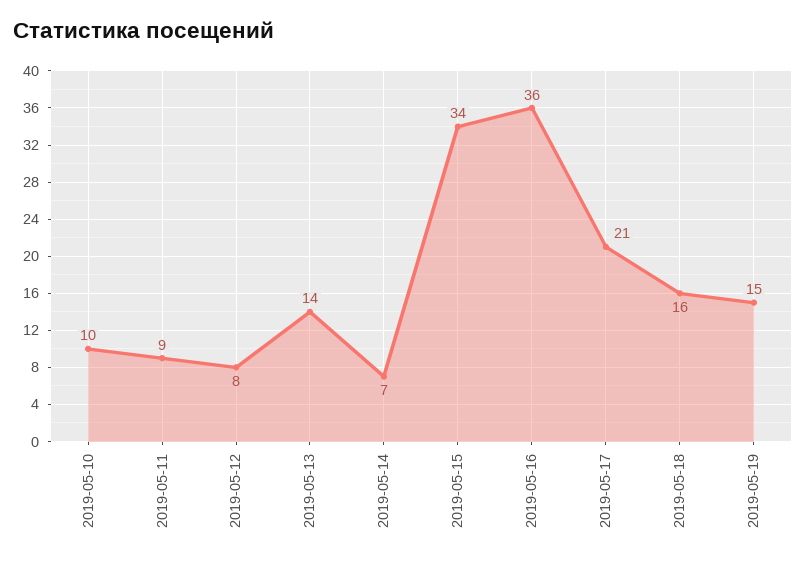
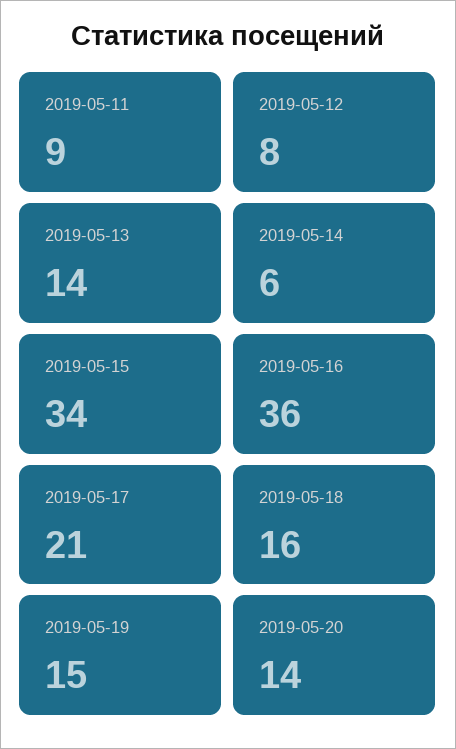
2019-05-10: 10 -> none
2019-05-14: 7 -> 6
2019-05-20: none -> 14

